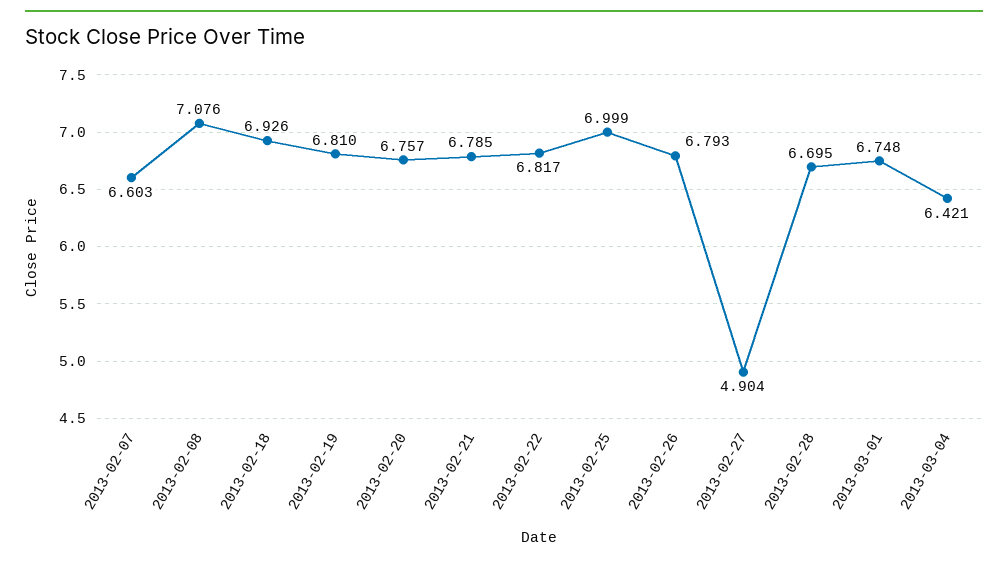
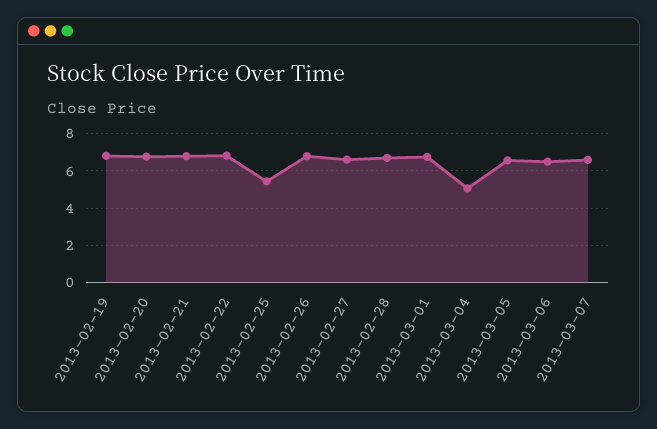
2013-02-07: 6.603 -> none
2013-02-08: 7.076 -> none
2013-02-18: 6.926 -> none
2013-02-25: 6.999 -> 5.5
2013-02-27: 4.904 -> 6.5
2013-03-04: 6.421 -> 5
2013-03-05: none -> 6.5
2013-03-06: none -> 6.5
2013-03-07: none -> 6.5

